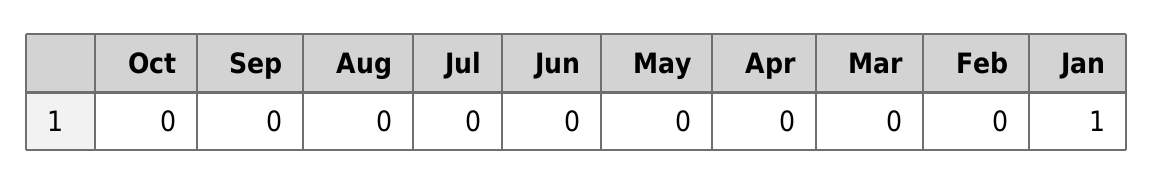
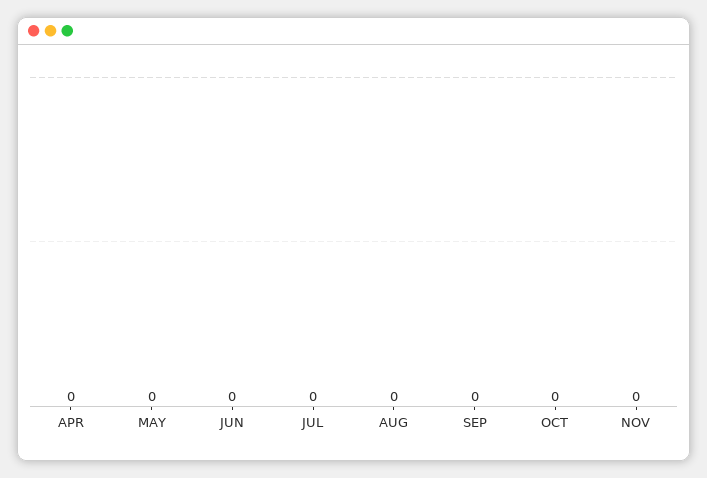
Mar: 0 -> none
Feb: 0 -> none
Jan: 1 -> none
NOV: none -> 0

